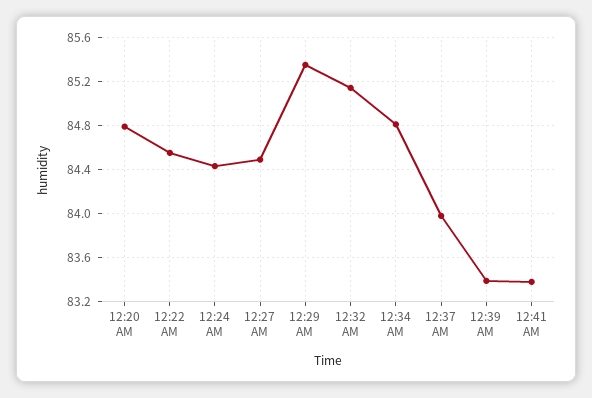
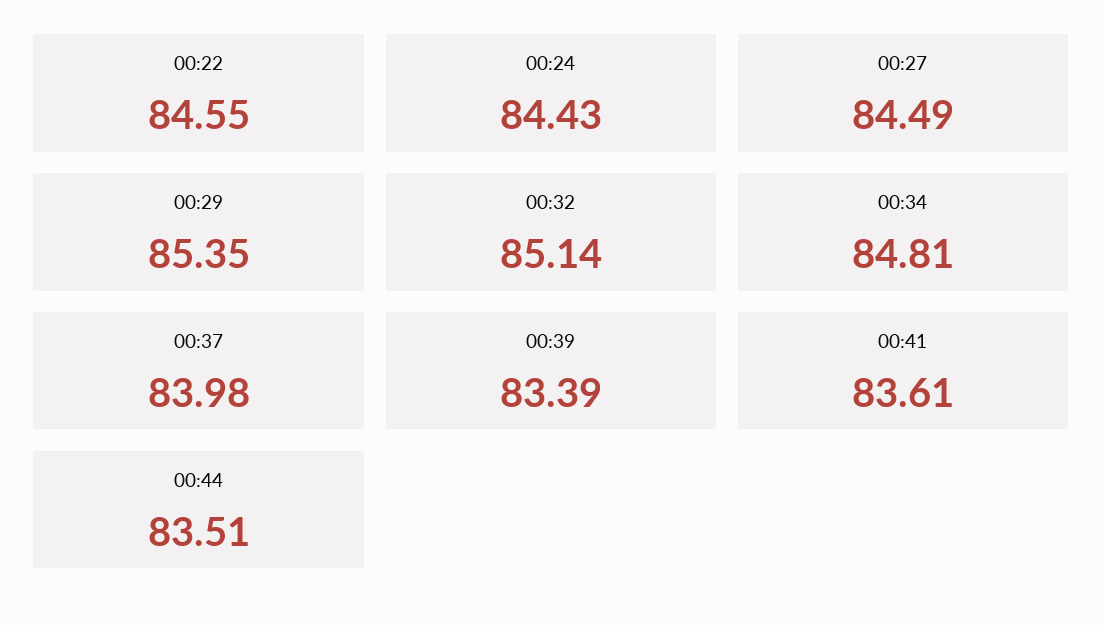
12:20 AM: 84.8 -> none
12:41 AM: 83.4 -> 83.61
00:44: none -> 83.51

